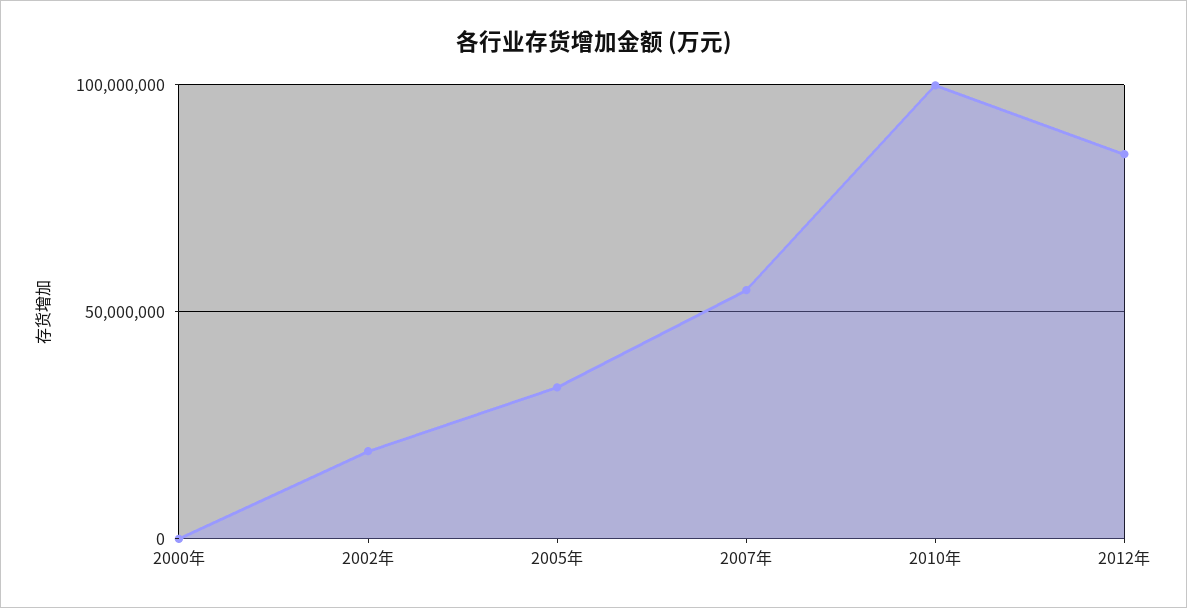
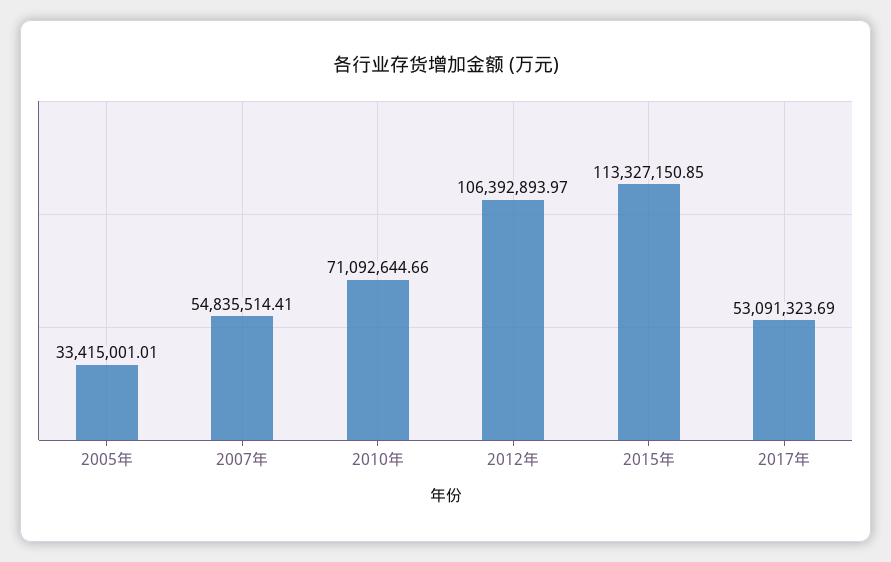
2000年: 0 -> none
2002年: 20000000 -> none
2010年: 100000000 -> 71092644.66
2012年: 85000000 -> 106392893.97
2015年: none -> 113327150.85
2017年: none -> 53091323.69

